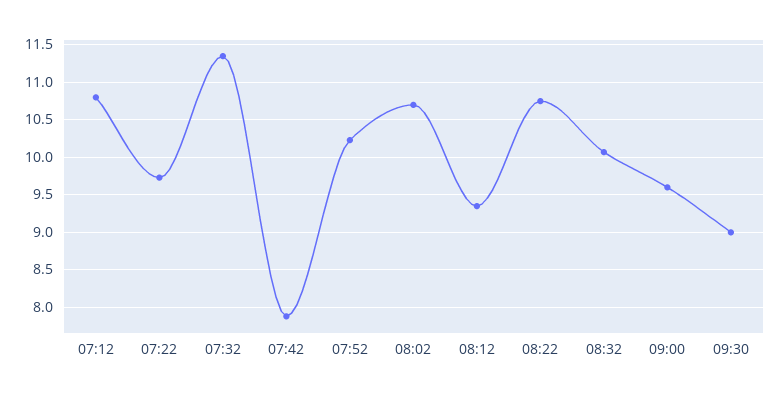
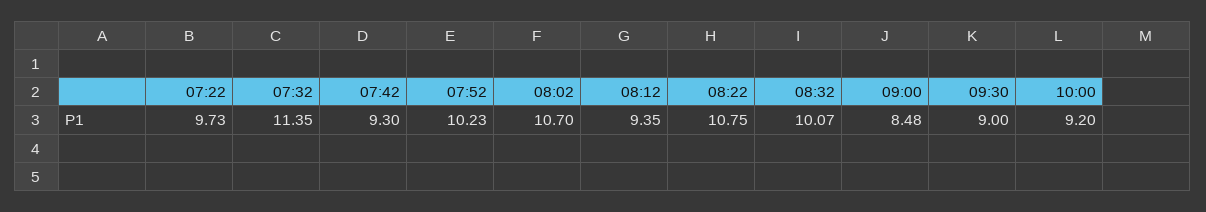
07:12: 10.8 -> none
07:42: 7.9 -> 9.3
09:00: 9.6 -> 8.48
10:00: none -> 9.2

